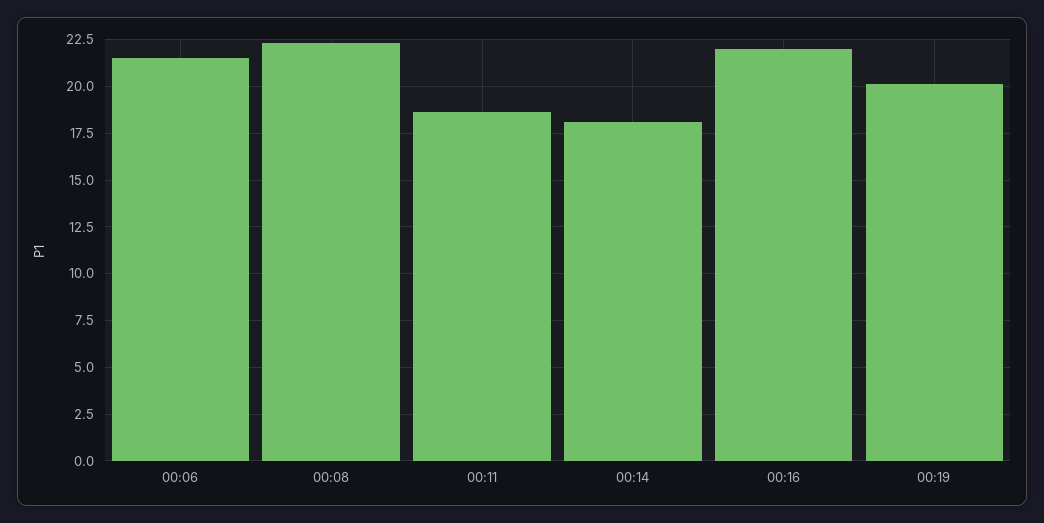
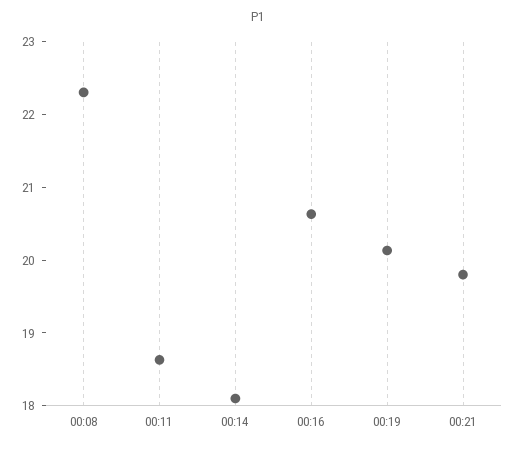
00:06: 21.5 -> none
00:16: 22 -> 20.6
00:21: none -> 19.8

